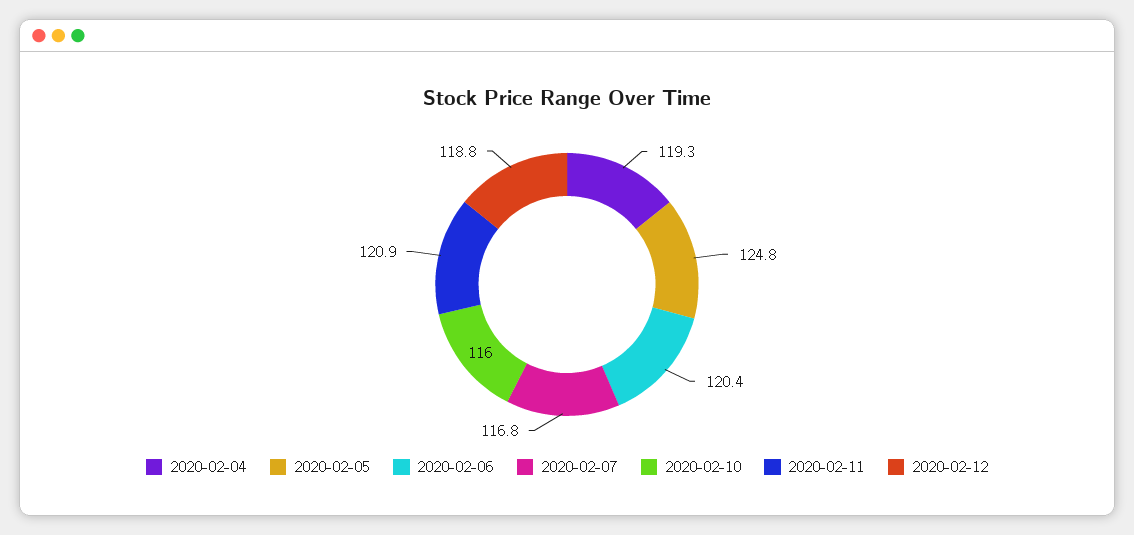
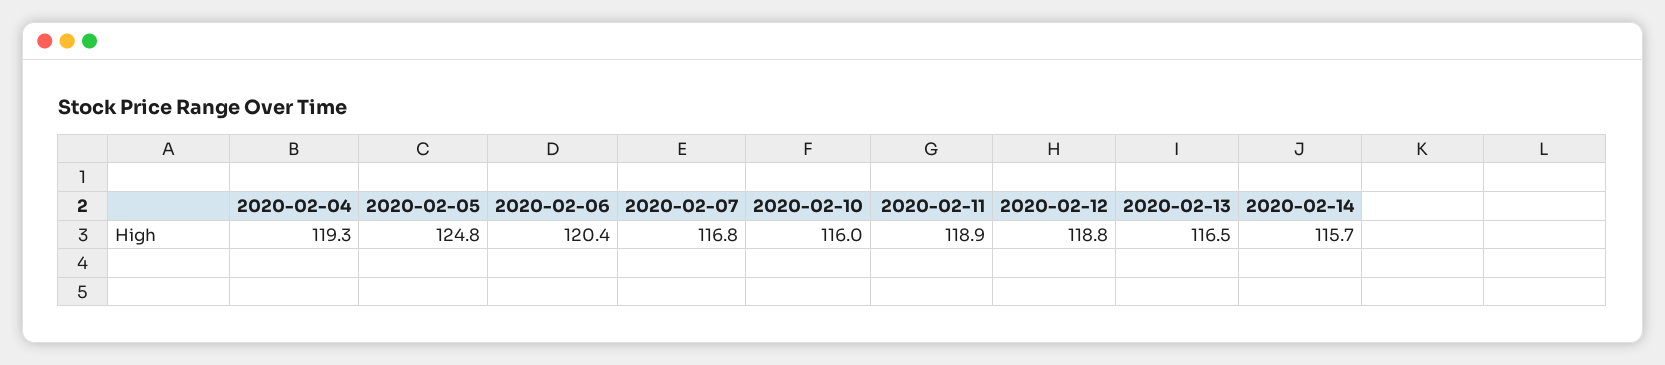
2020-02-11: 120.9 -> 118.9
2020-02-13: none -> 116.5
2020-02-14: none -> 115.7

